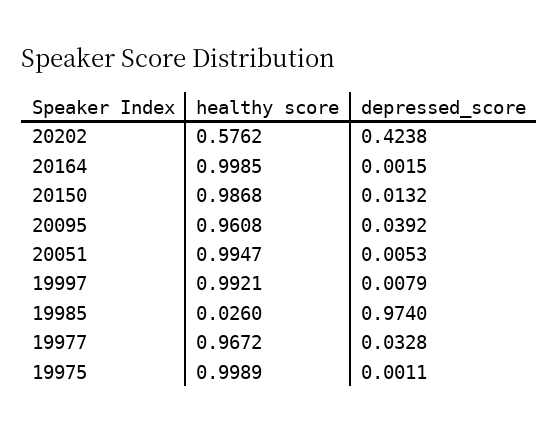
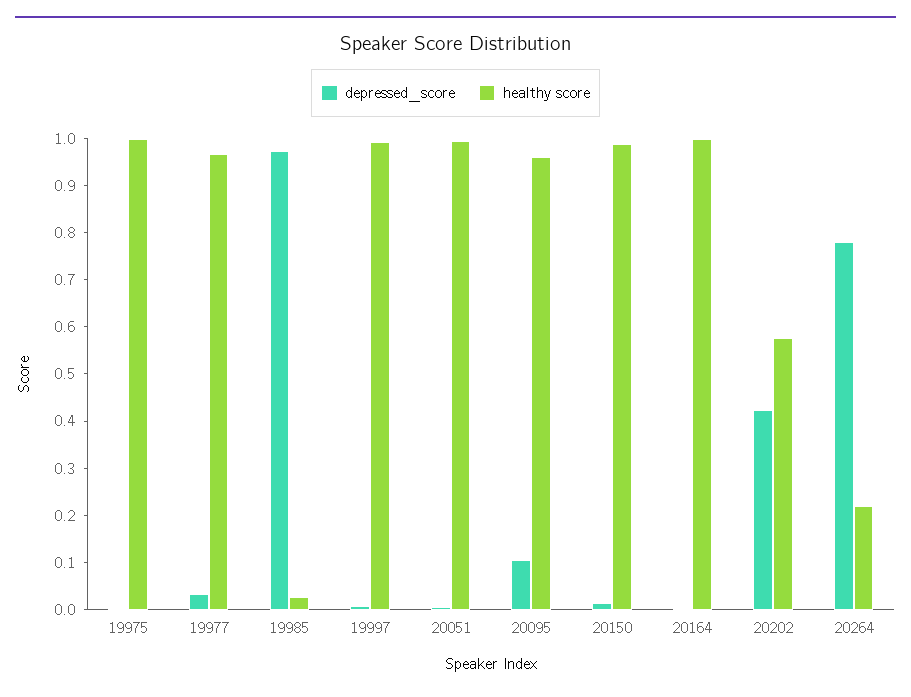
depressed_score, 20095: 0.0392 -> 0.1
depressed_score, 20264: none -> 0.78
healthy score, 20264: none -> 0.22

